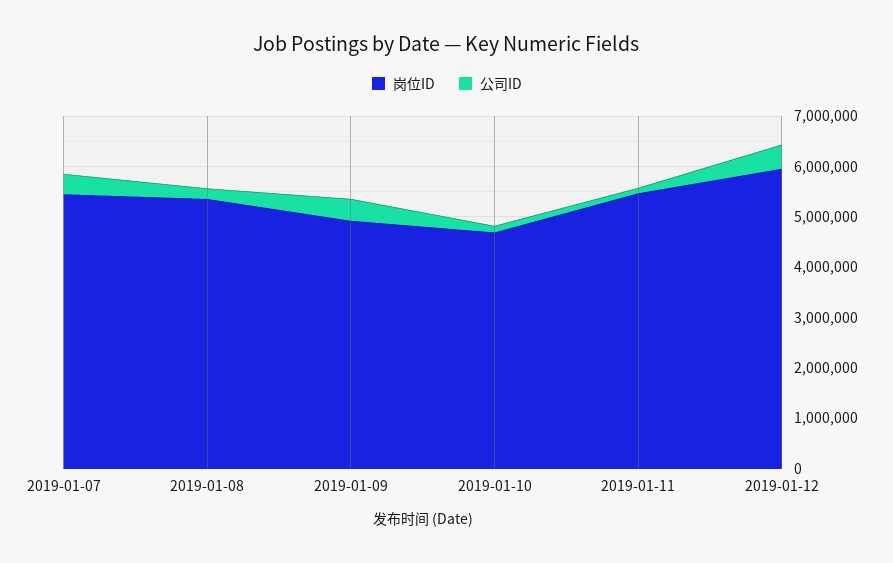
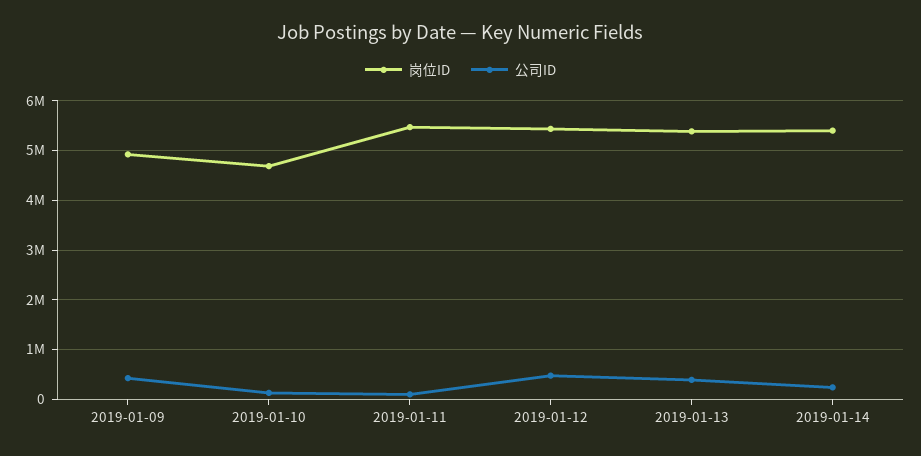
岗位ID, 2019-01-07: 5400000 -> none
公司ID, 2019-01-07: 400000 -> none
岗位ID, 2019-01-08: 5400000 -> none
公司ID, 2019-01-08: 200000 -> none
岗位ID, 2019-01-12: 6000000 -> 5400000
岗位ID, 2019-01-13: none -> 5400000
公司ID, 2019-01-13: none -> 400000
岗位ID, 2019-01-14: none -> 5400000
公司ID, 2019-01-14: none -> 200000

